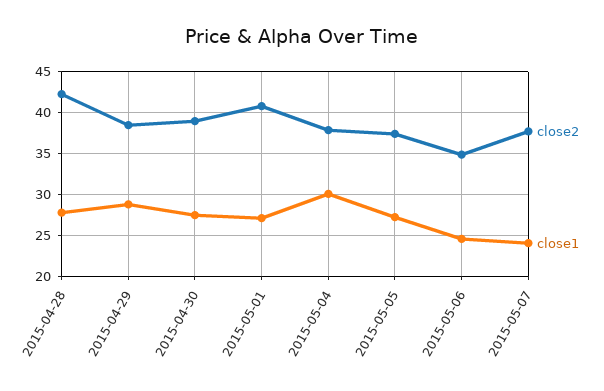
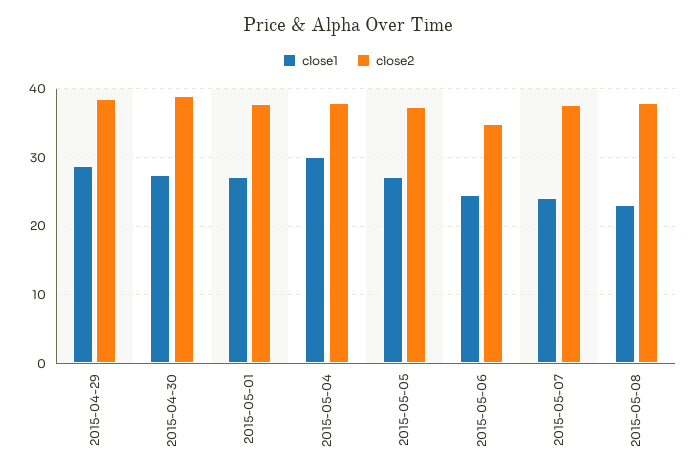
close2, 2015-04-28: 42 -> none
close1, 2015-04-28: 28 -> none
close2, 2015-05-01: 41 -> 38
close1, 2015-05-08: none -> 23
close2, 2015-05-08: none -> 38

